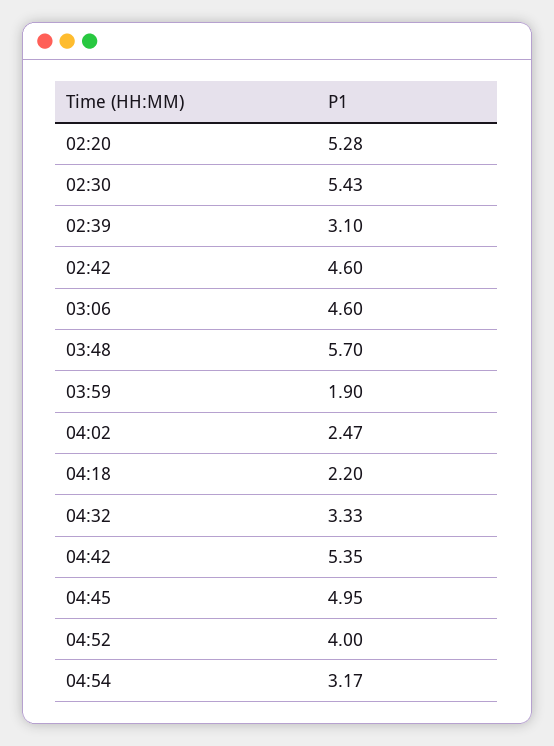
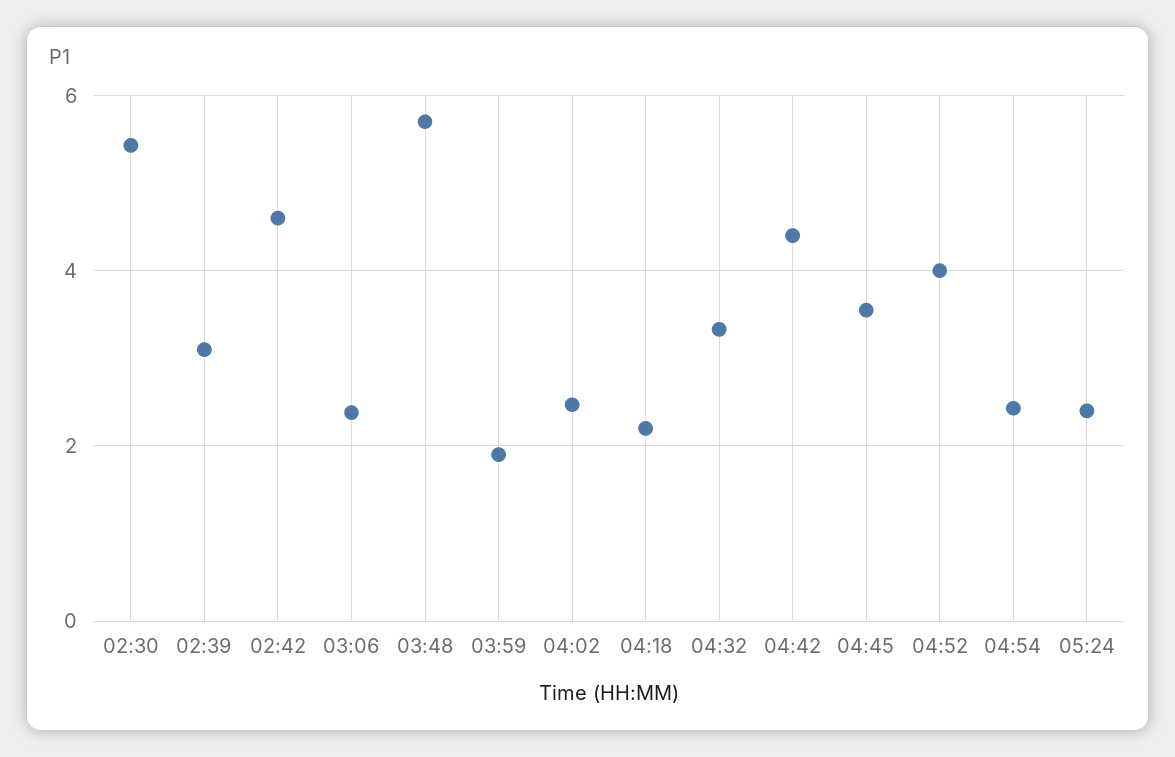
02:20: 5.28 -> none
03:06: 4.6 -> 2.4
04:42: 5.35 -> 4.4
04:45: 4.95 -> 3.6
04:54: 3.17 -> 2.4
05:24: none -> 2.4

